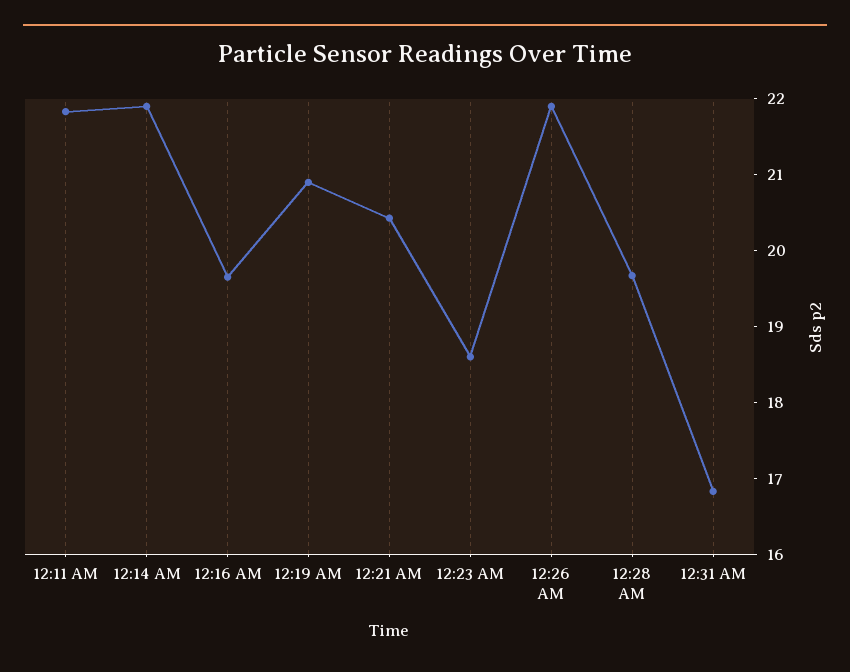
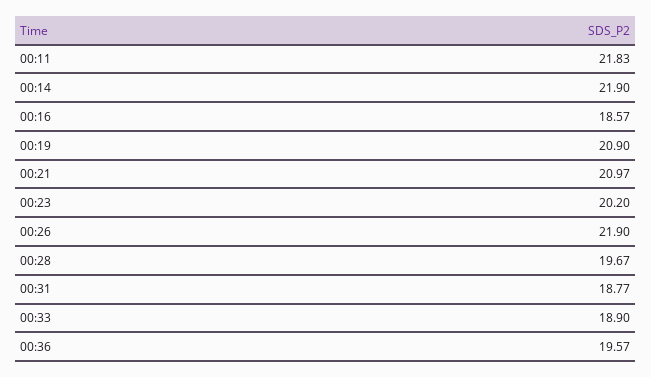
12:16 AM: 19.6 -> 18.57
12:21 AM: 20.4 -> 20.97
12:23 AM: 18.6 -> 20.2
12:31 AM: 16.8 -> 18.77
00:33: none -> 18.9
00:36: none -> 19.57

